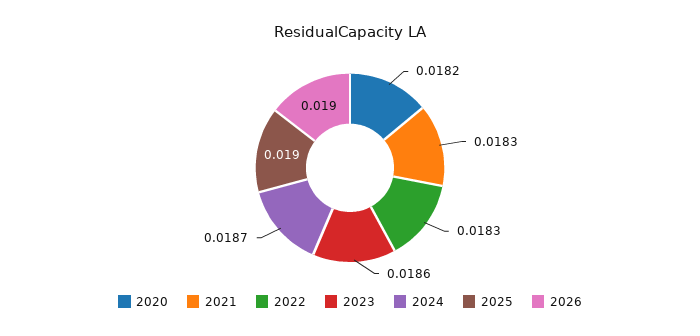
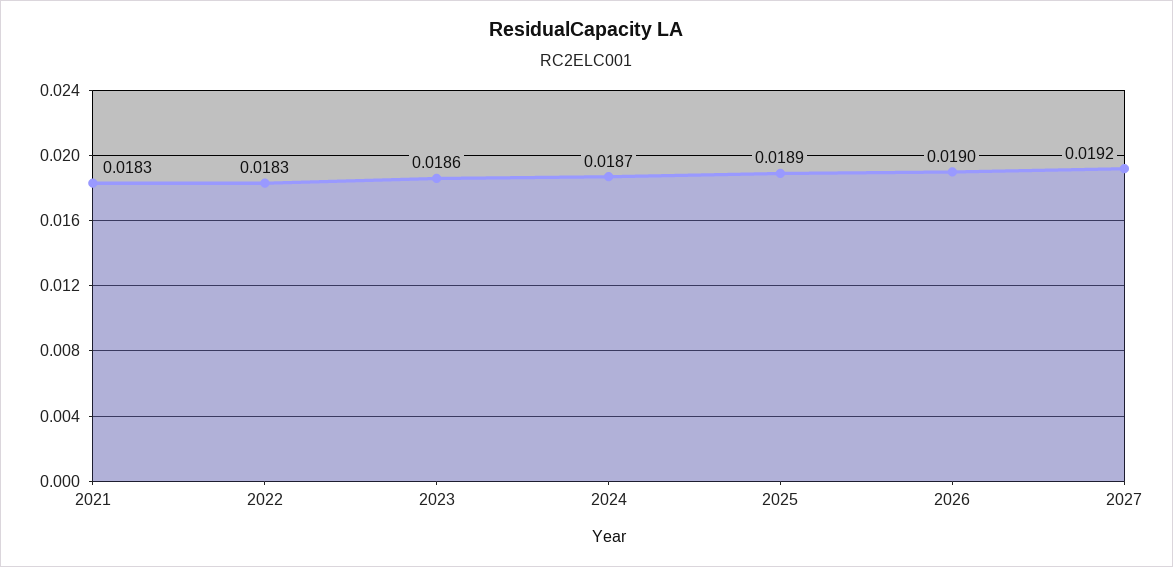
2020: 0.0182 -> none
2025: 0.019 -> 0.0189
2027: none -> 0.0192

